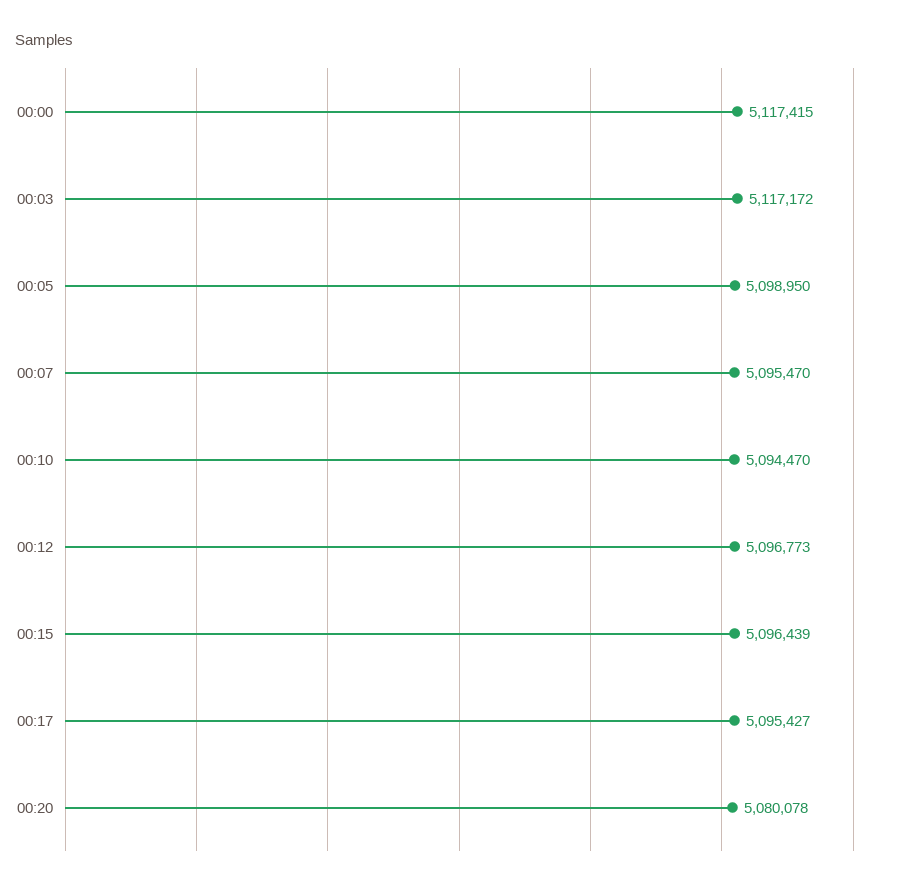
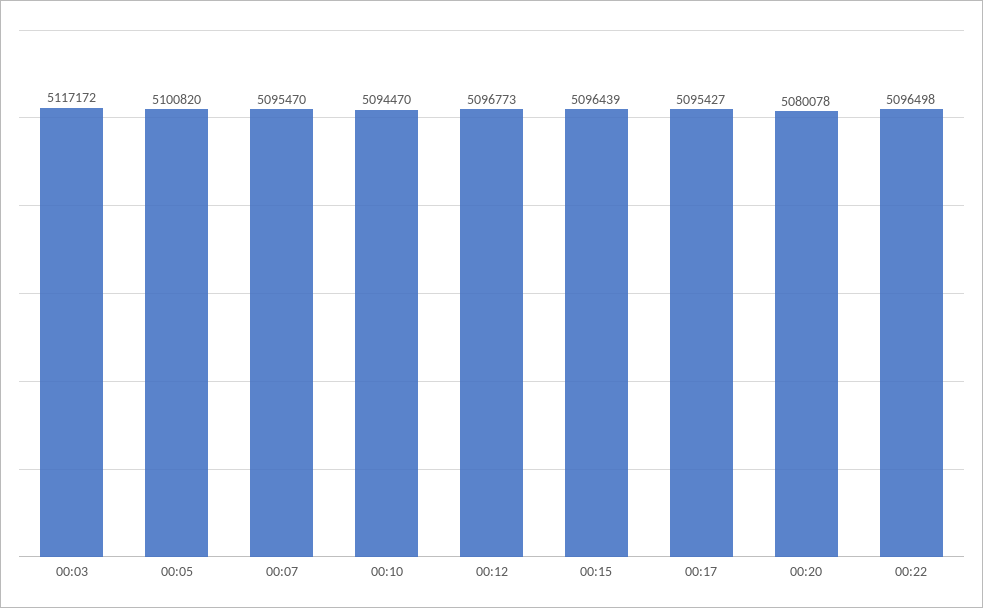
00:00: 5117415 -> none
00:05: 5098950 -> 5100820
00:22: none -> 5096498

